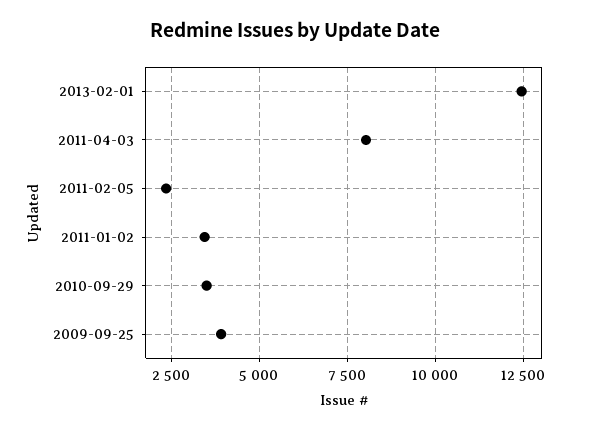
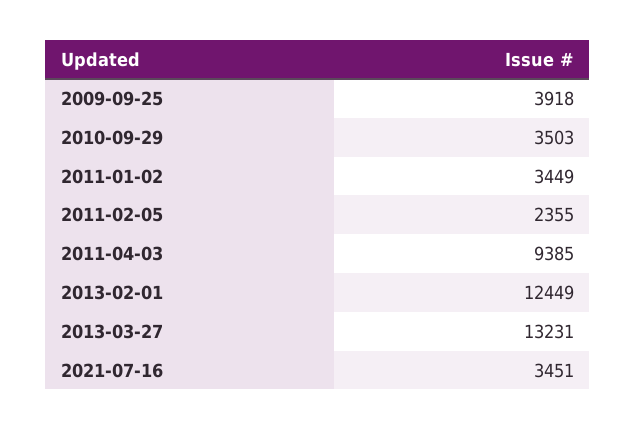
2011-04-03: 8000 -> 9385
2013-03-27: none -> 13231
2021-07-16: none -> 3451

